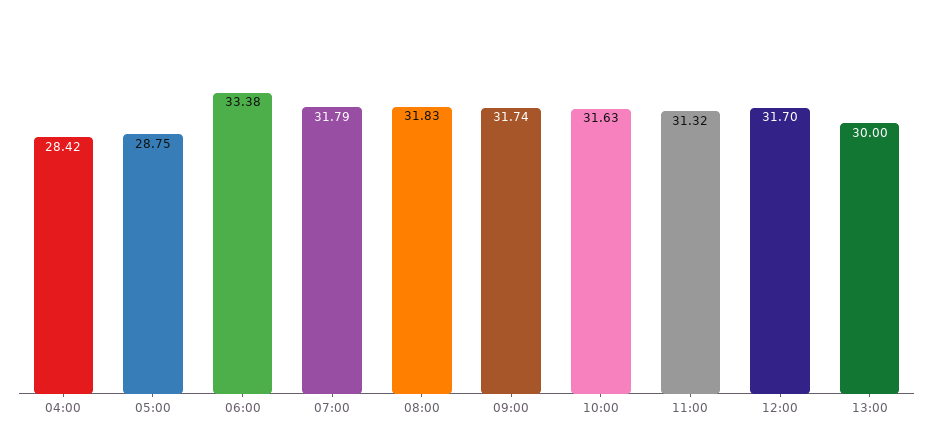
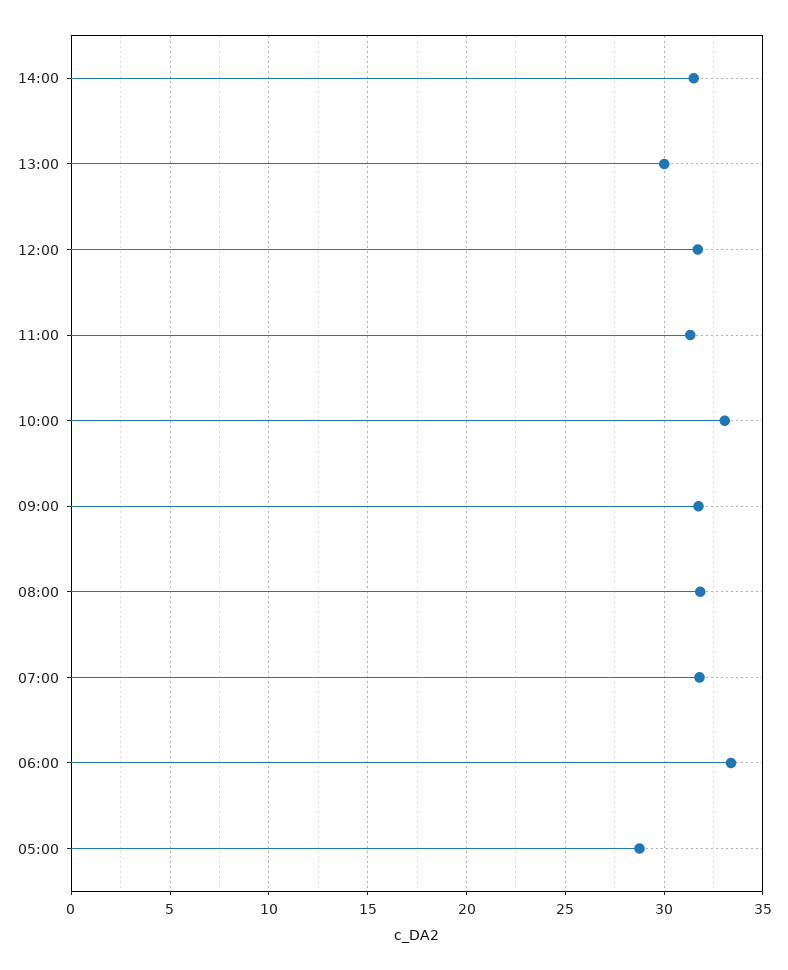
04:00: 28.42 -> none
10:00: 31.63 -> 33
14:00: none -> 31.5

